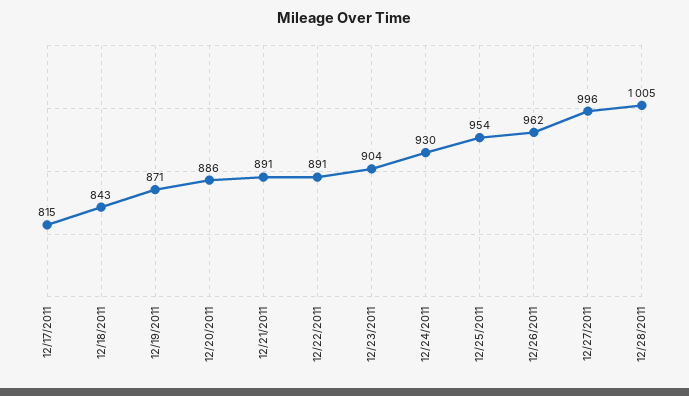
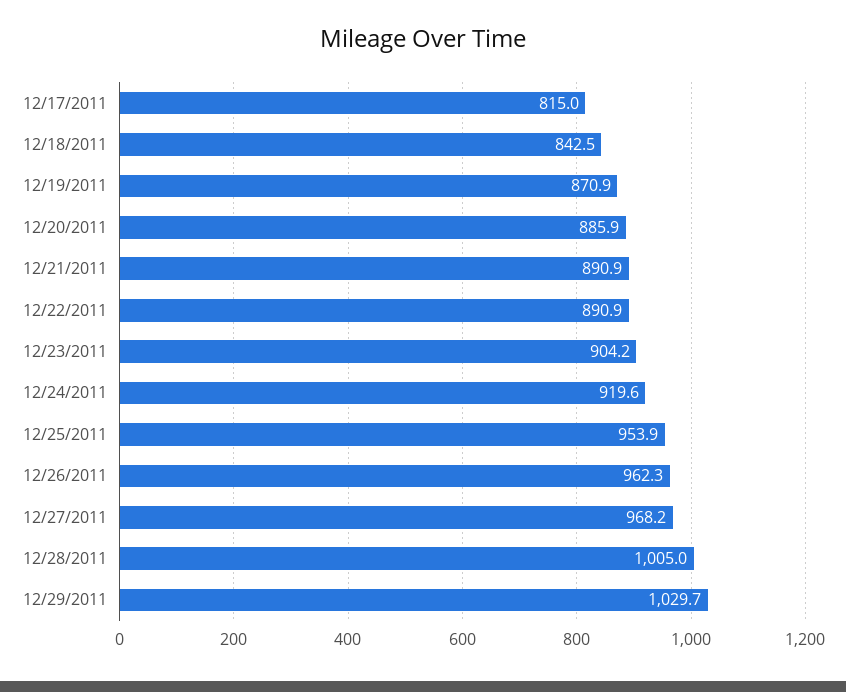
12/24/2011: 930 -> 919.6
12/27/2011: 996 -> 968.2
12/29/2011: none -> 1029.7

